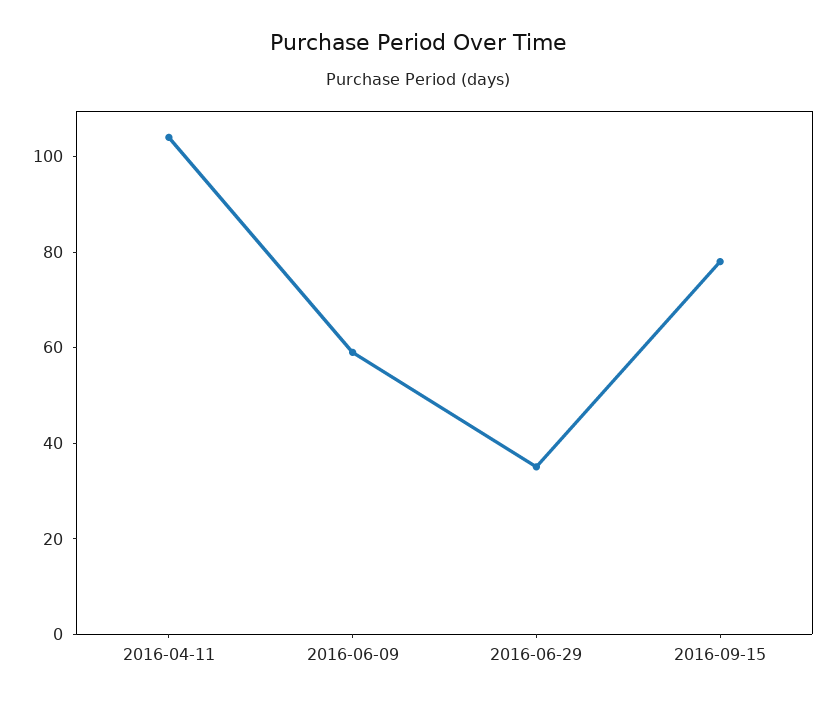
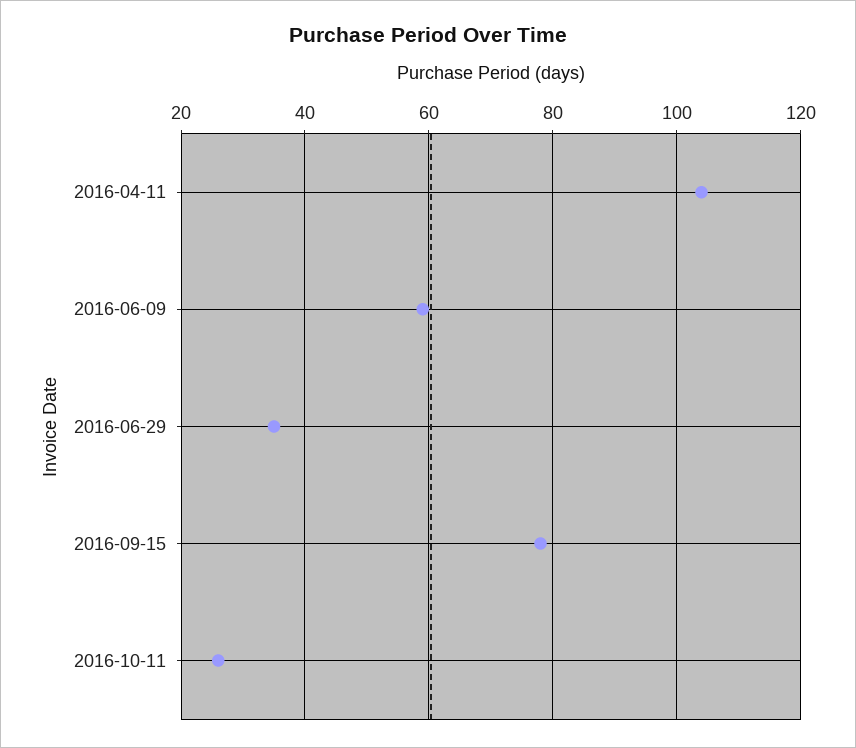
2016-10-11: none -> 25

